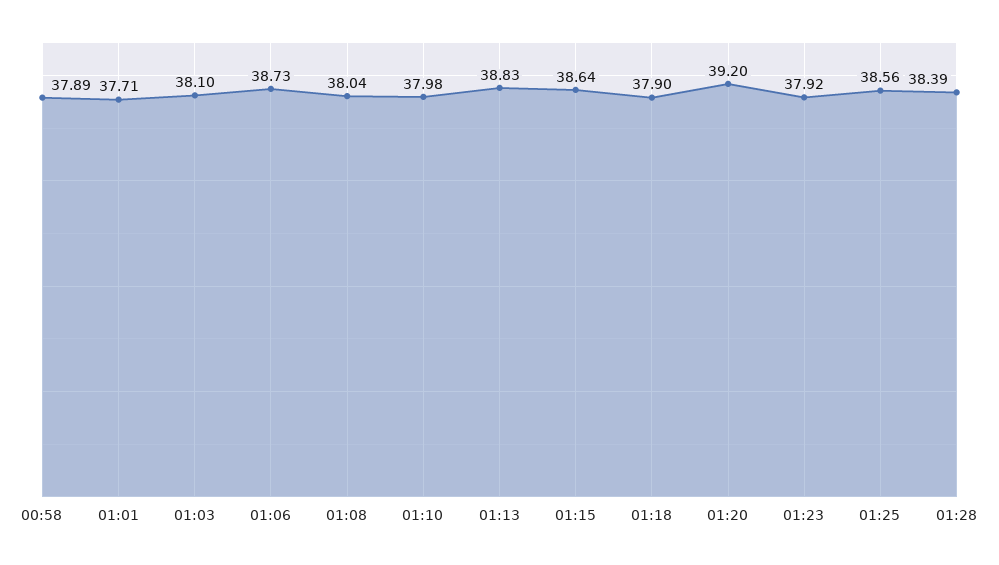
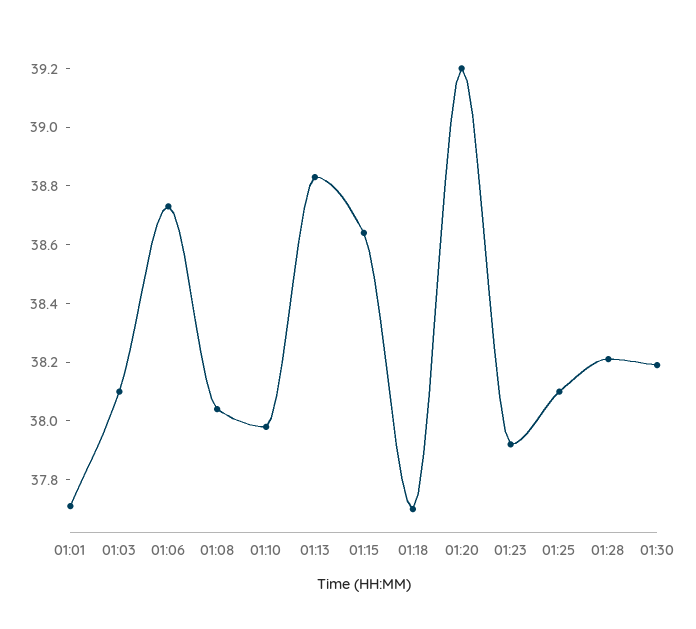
00:58: 37.89 -> none
01:18: 37.9 -> 37.7
01:25: 38.56 -> 38.1
01:28: 38.39 -> 38.2
01:30: none -> 38.2

